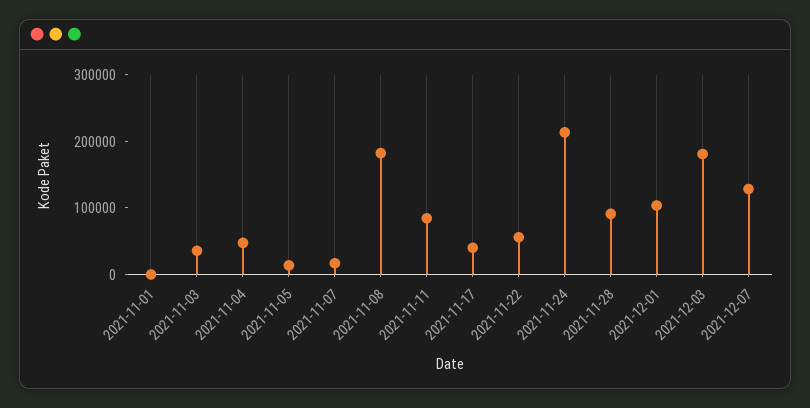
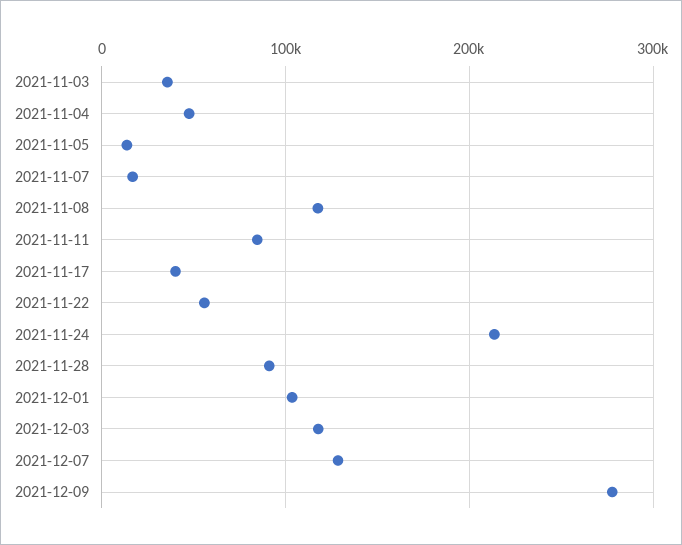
2021-11-01: 0 -> none
2021-11-08: 180000 -> 120000
2021-12-03: 180000 -> 120000
2021-12-09: none -> 280000

